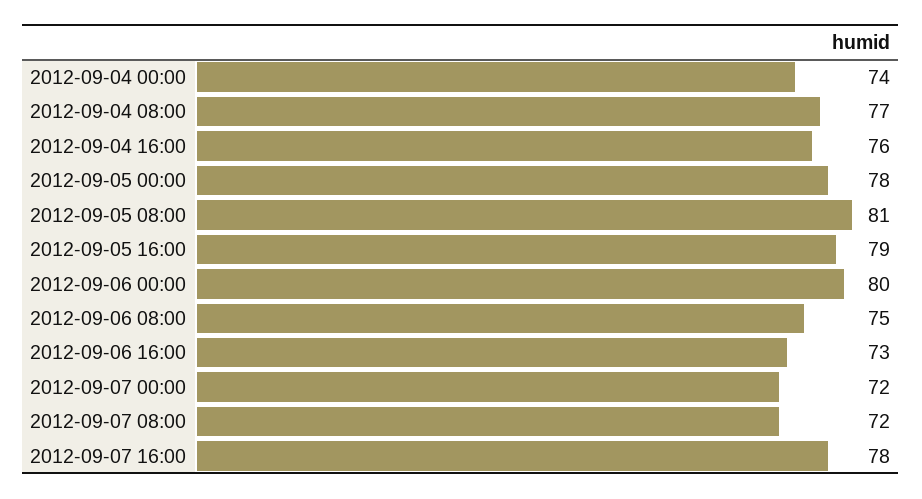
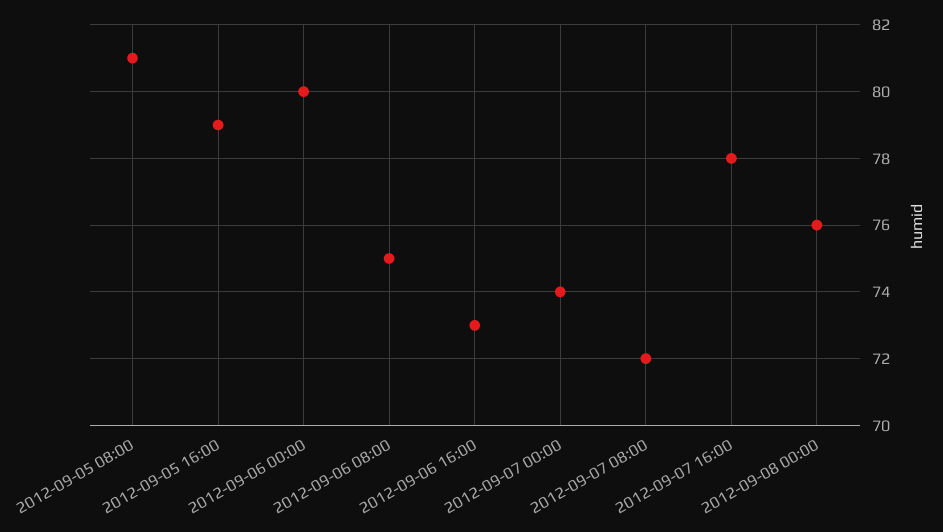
2012-09-04 00:00: 74 -> none
2012-09-04 08:00: 77 -> none
2012-09-04 16:00: 76 -> none
2012-09-05 00:00: 78 -> none
2012-09-07 00:00: 72 -> 74
2012-09-08 00:00: none -> 76

